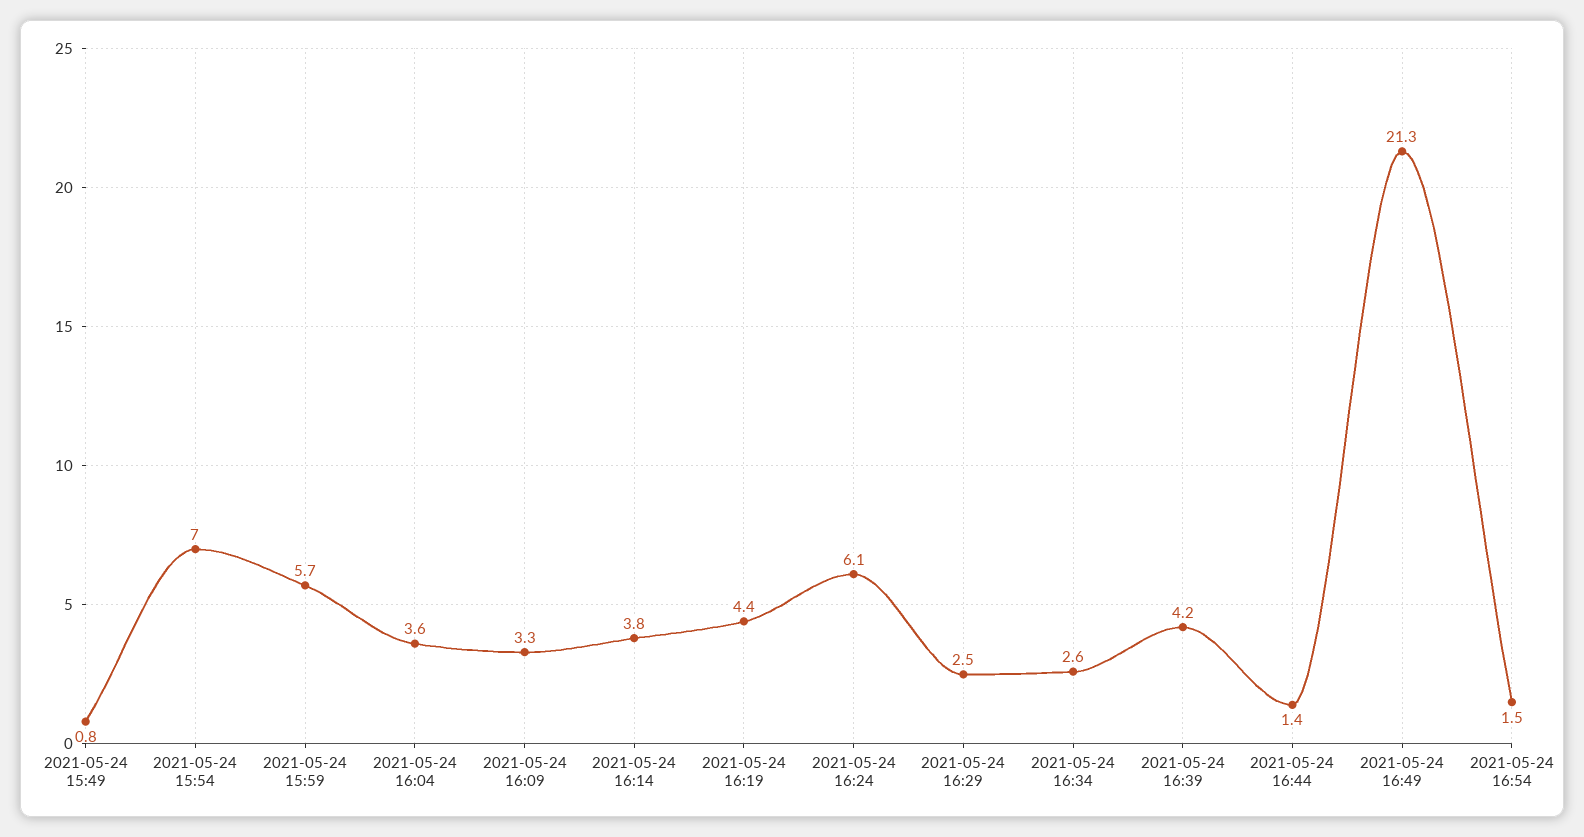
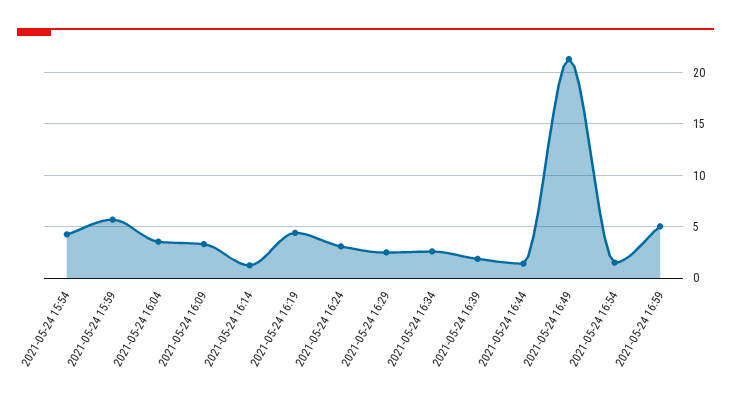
2021-05-24 15:49: 0.8 -> none
2021-05-24 15:54: 7 -> 4
2021-05-24 16:14: 3.8 -> 1
2021-05-24 16:24: 6.1 -> 3
2021-05-24 16:39: 4.2 -> 2
2021-05-24 16:59: none -> 5

